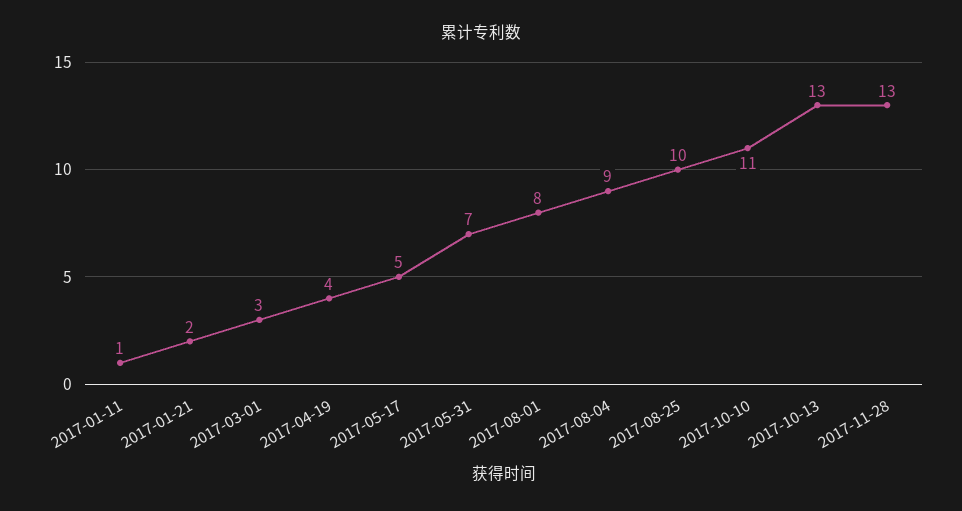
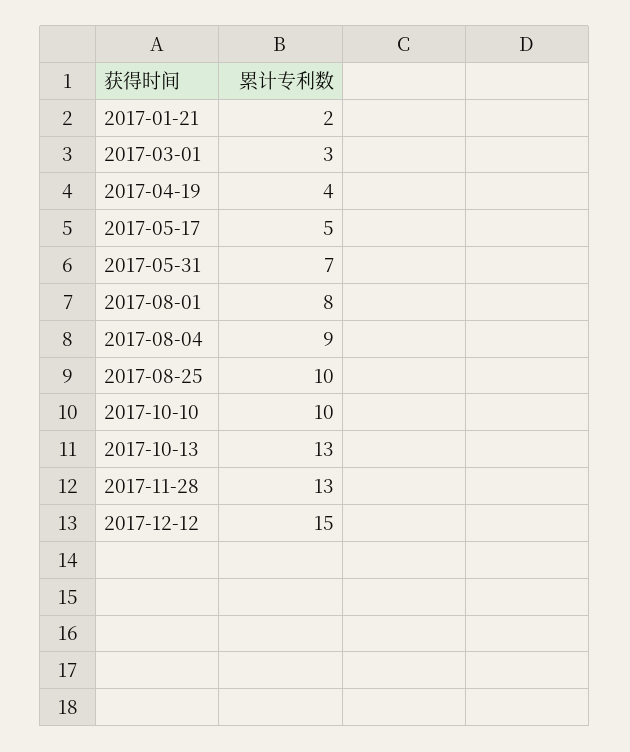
2017-01-11: 1 -> none
2017-10-10: 11 -> 10
2017-12-12: none -> 15

